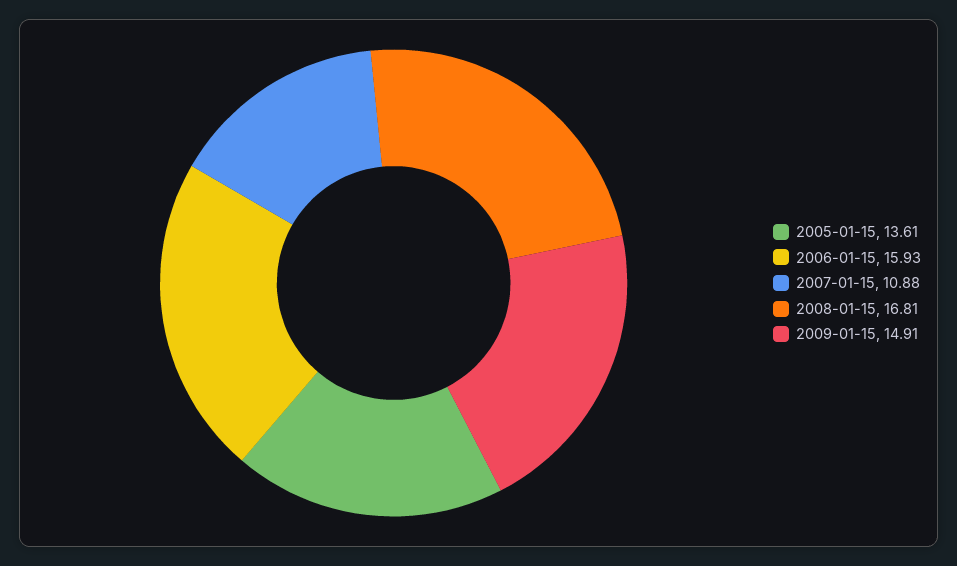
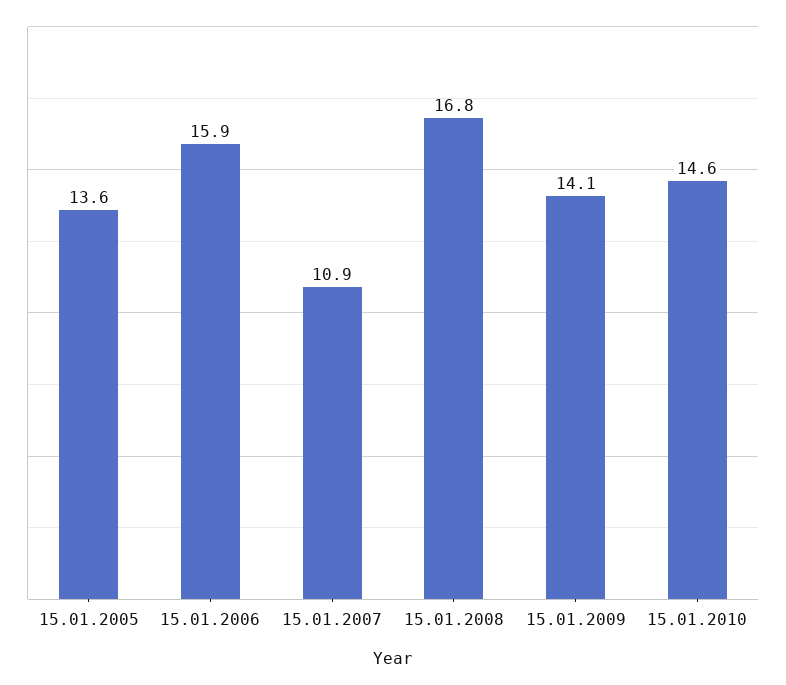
2009-01-15: 14.91 -> 14.1
15.01.2010: none -> 14.6

